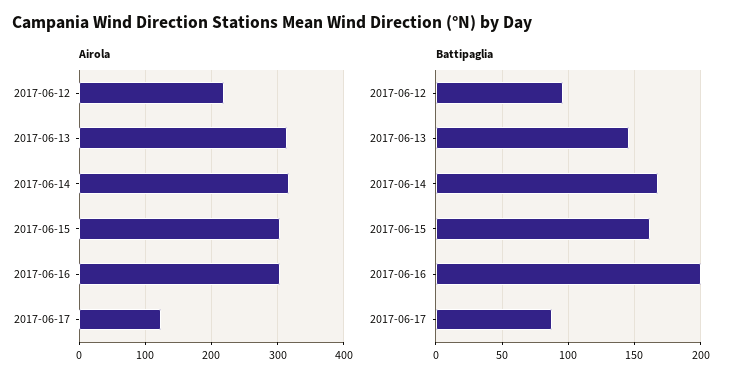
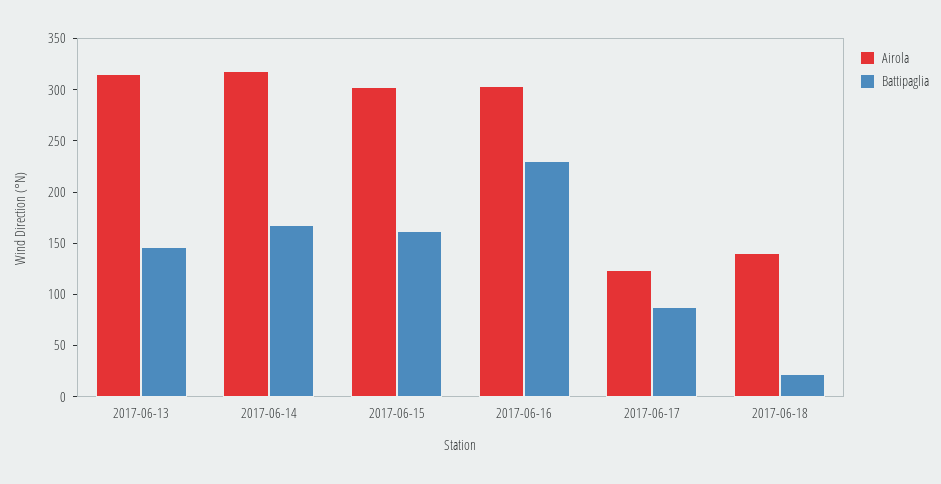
Airola, 2017-06-12: 220 -> none
Battipaglia, 2017-06-12: 95 -> none
Battipaglia, 2017-06-16: 200 -> 230
Airola, 2017-06-18: none -> 140
Battipaglia, 2017-06-18: none -> 20

